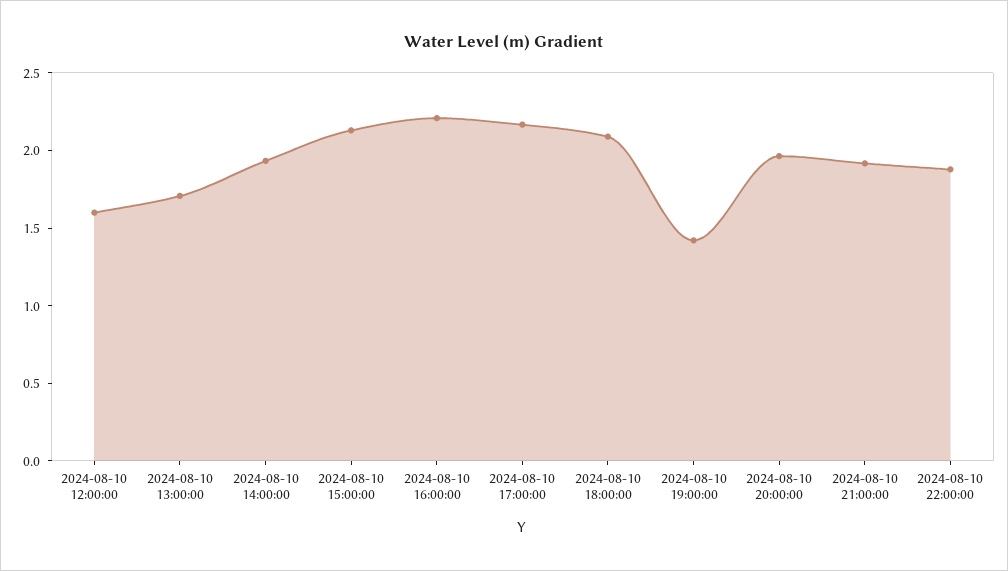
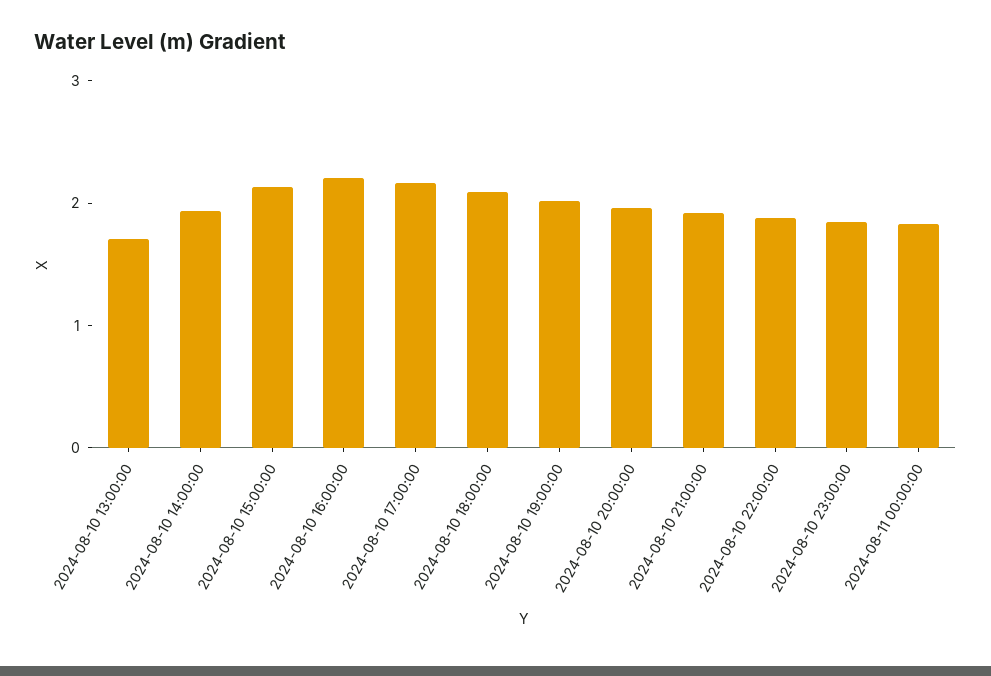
2024-08-10 12:00:00: 1.6 -> none
2024-08-10 19:00:00: 1.4 -> 2
2024-08-10 23:00:00: none -> 1.8
2024-08-11 00:00:00: none -> 1.8

